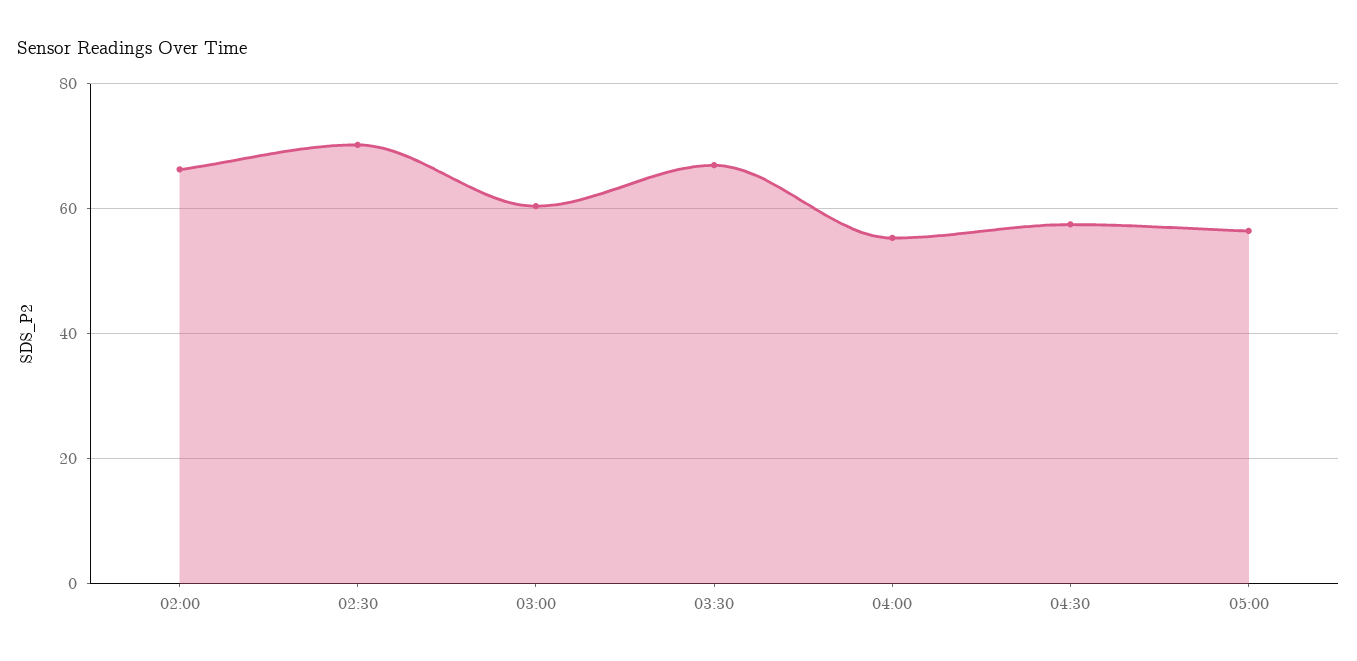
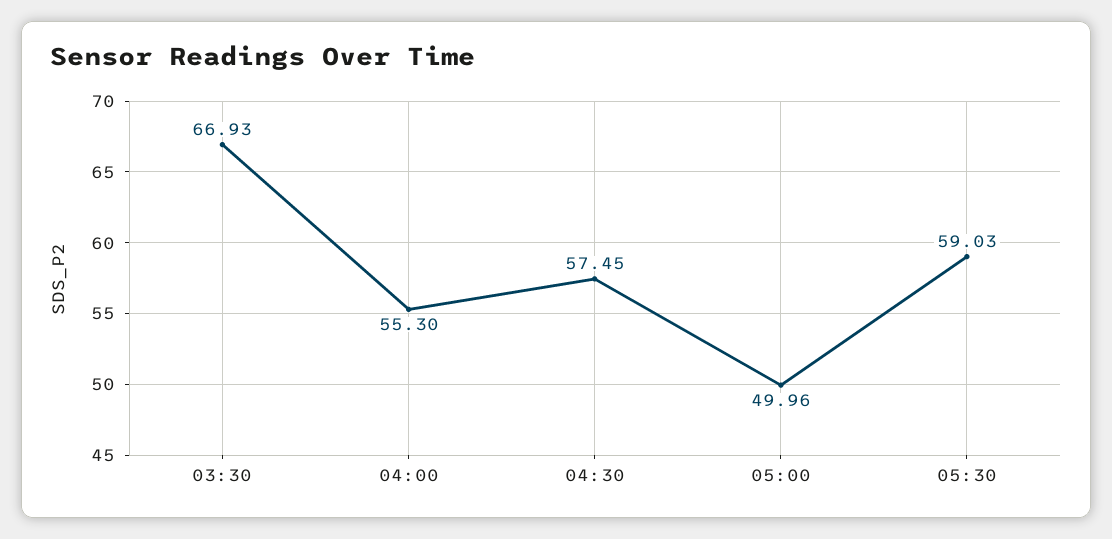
02:00: 66 -> none
02:30: 70 -> none
03:00: 60 -> none
05:00: 56 -> 49.96
05:30: none -> 59.03

